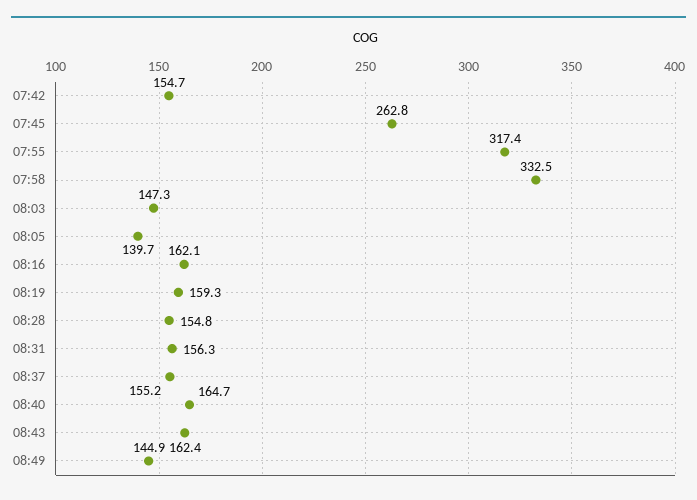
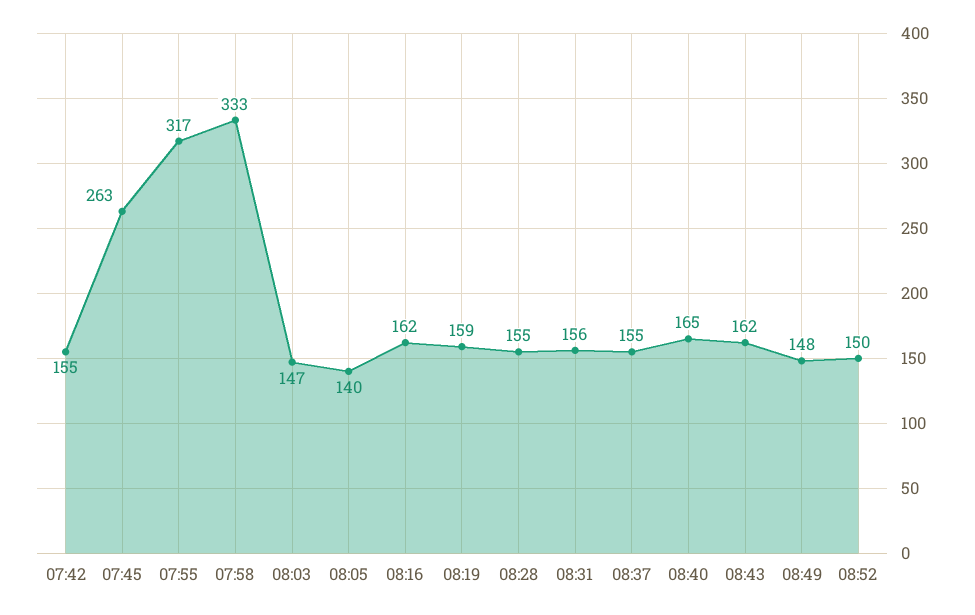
08:49: 144.9 -> 148
08:52: none -> 150

